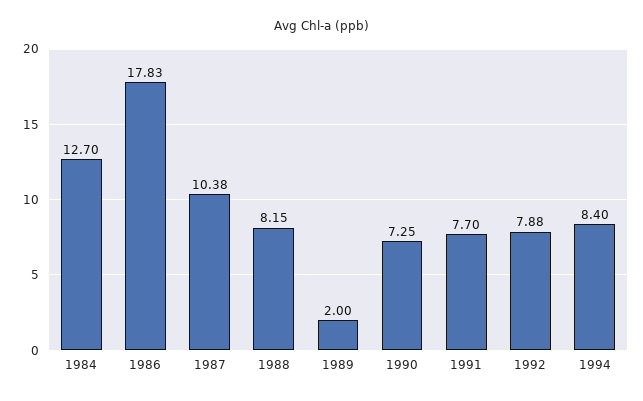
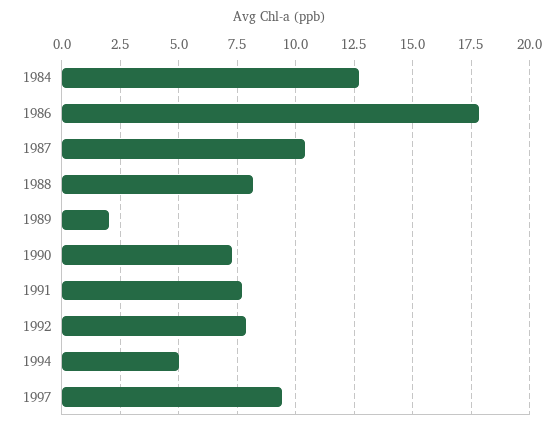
1994: 8.4 -> 5
1997: none -> 9.5

